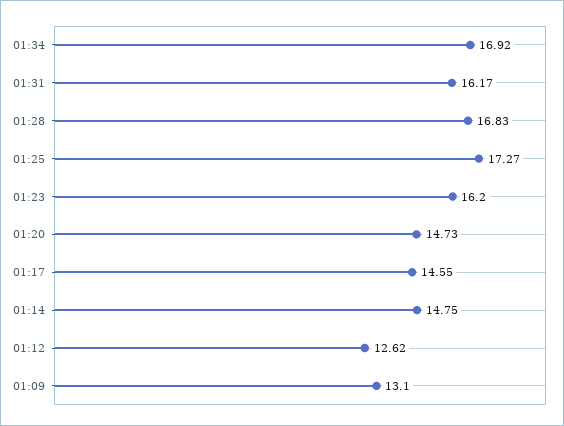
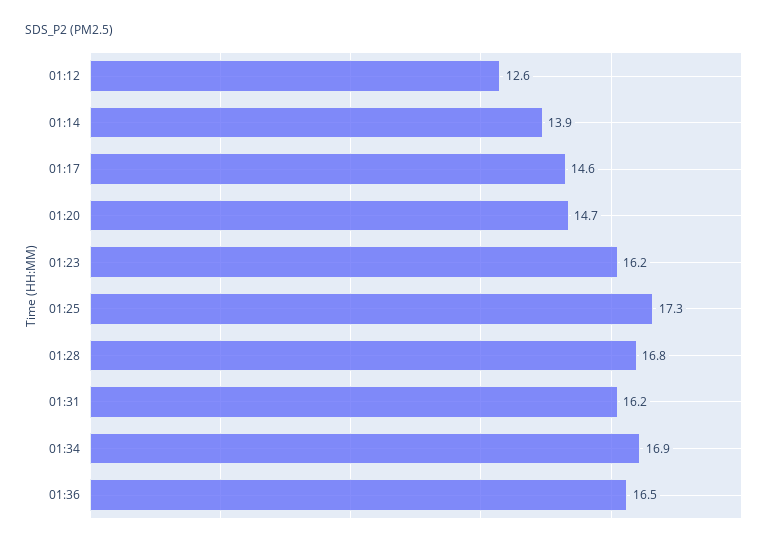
01:14: 14.75 -> 13.9
01:09: 13.1 -> none
01:36: none -> 16.5

